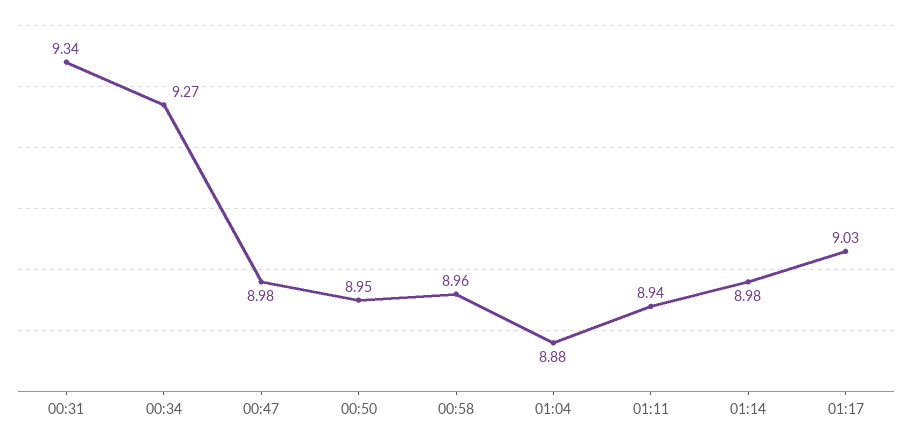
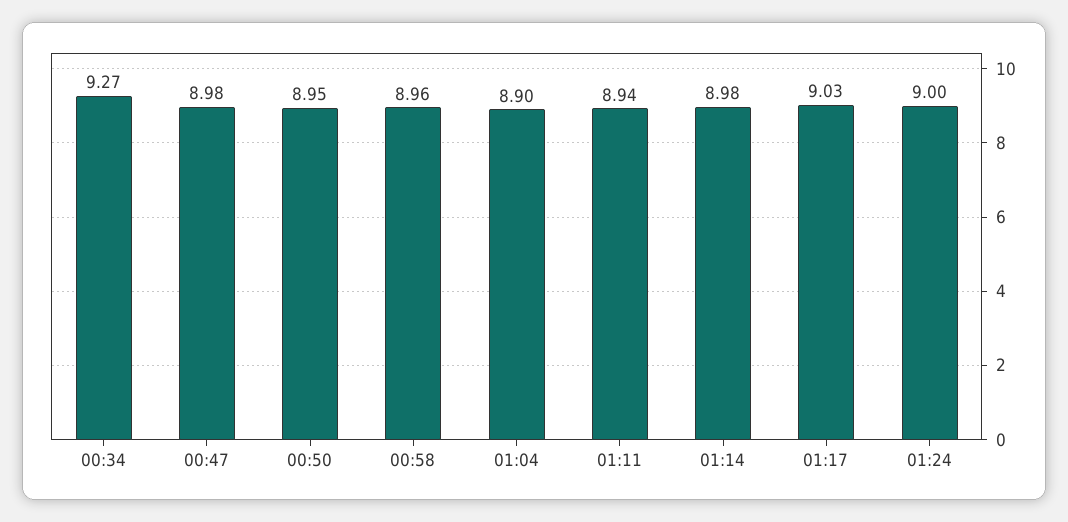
00:31: 9.34 -> none
01:04: 8.88 -> 8.9
01:24: none -> 9

